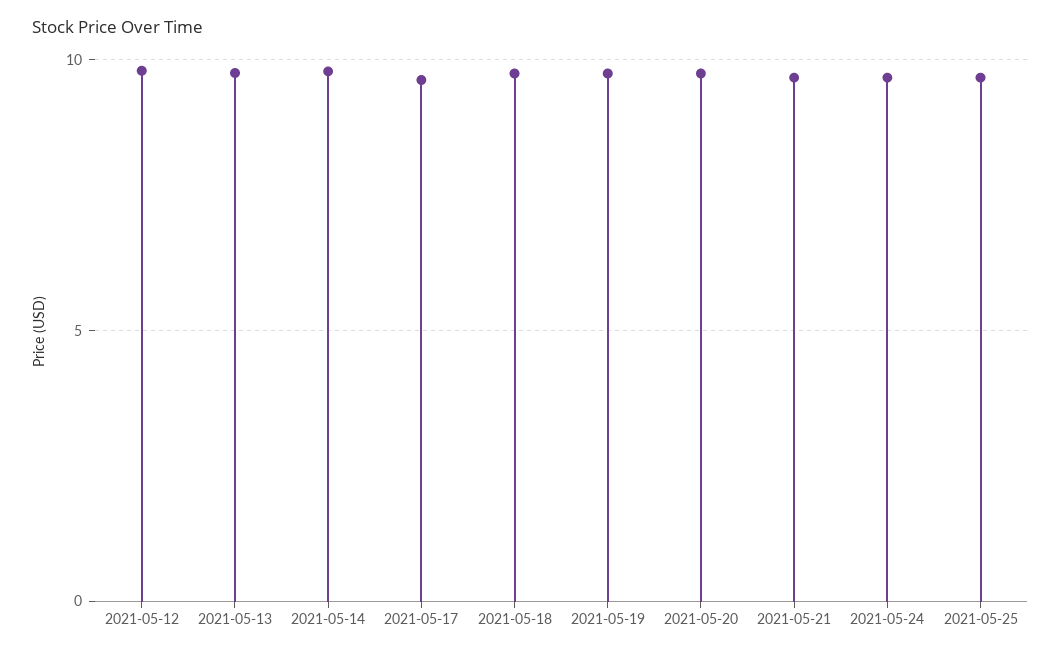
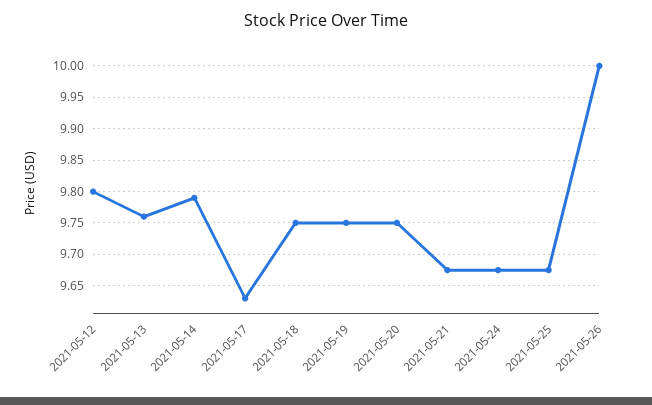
2021-05-26: none -> 10

